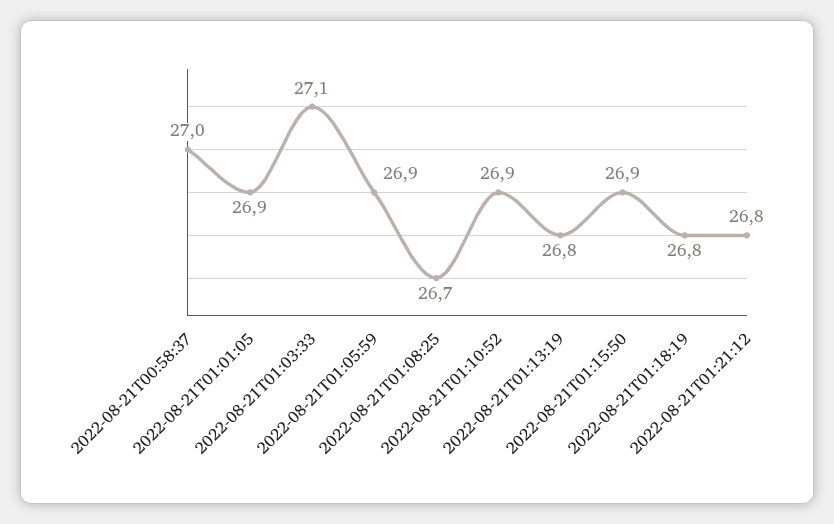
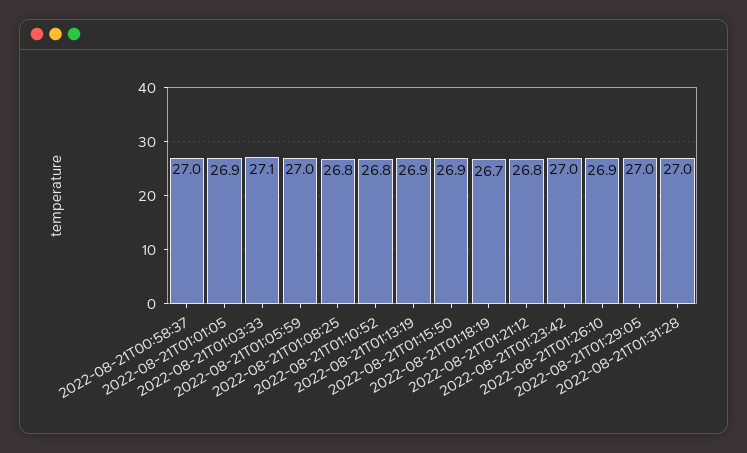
2022-08-21T01:05:59: 26.9 -> 27
2022-08-21T01:08:25: 26.7 -> 26.8
2022-08-21T01:10:52: 26.9 -> 26.8
2022-08-21T01:13:19: 26.8 -> 26.9
2022-08-21T01:18:19: 26.8 -> 26.7
2022-08-21T01:23:42: none -> 27
2022-08-21T01:26:10: none -> 26.9
2022-08-21T01:29:05: none -> 27
2022-08-21T01:31:28: none -> 27

